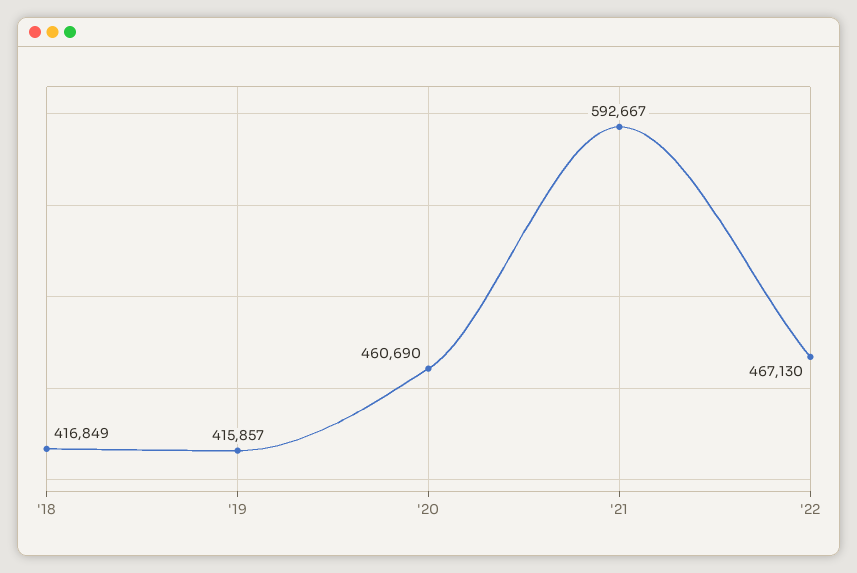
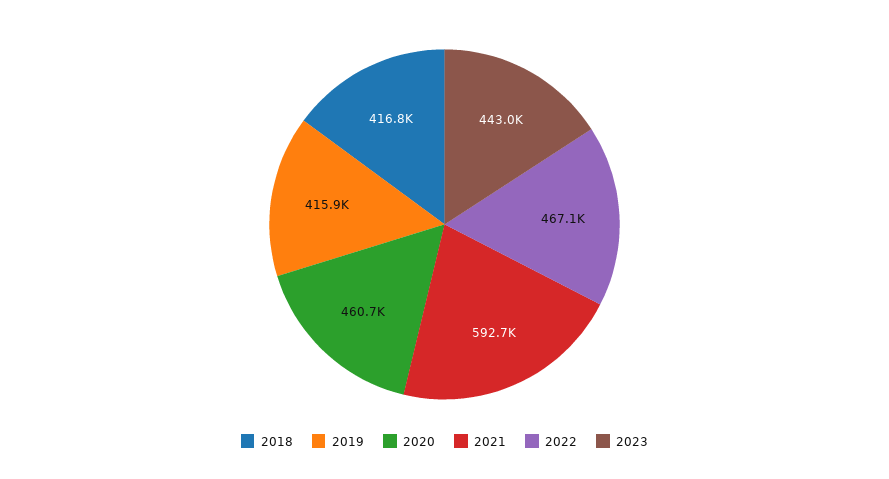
2023: none -> 443000

